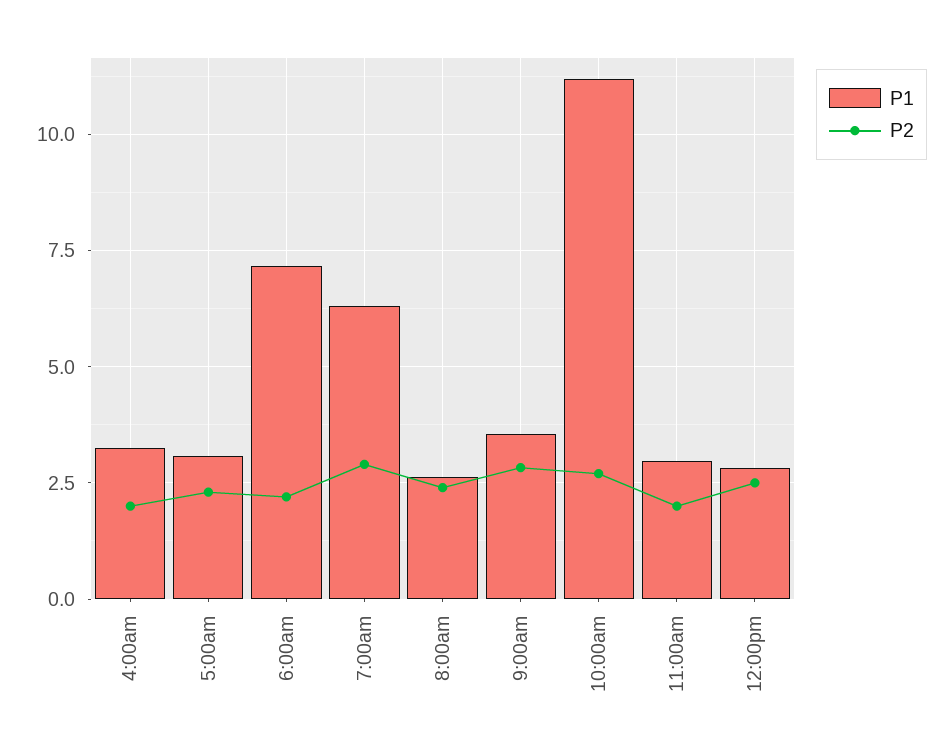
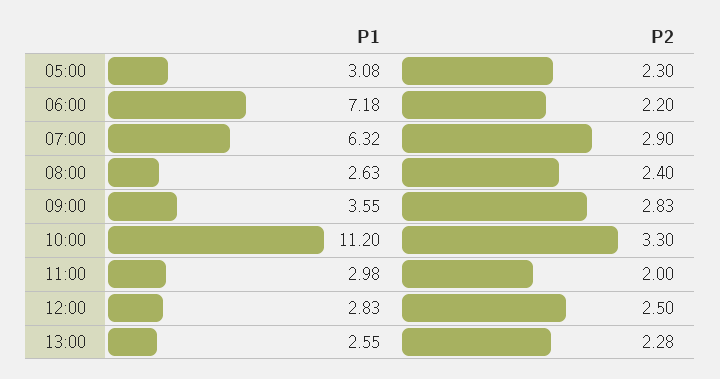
P1, 4:00am: 3.25 -> none
P2, 4:00am: 2 -> none
P2, 10:00am: 2.75 -> 3.3
P1, 13:00: none -> 2.55
P2, 13:00: none -> 2.28

